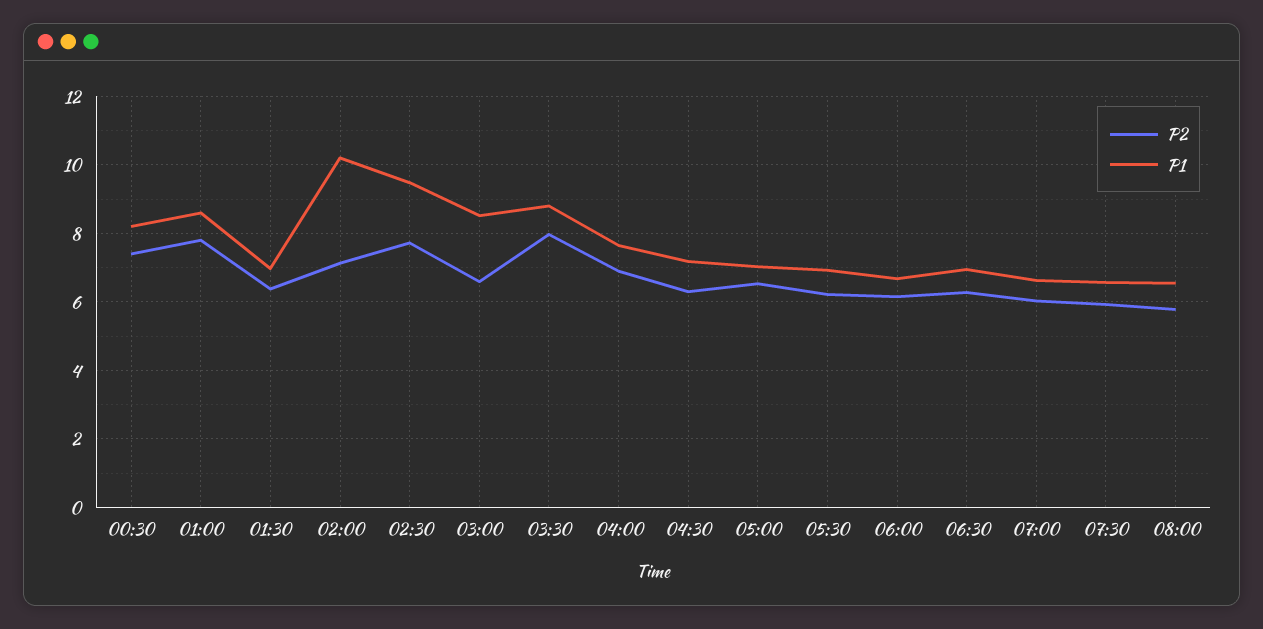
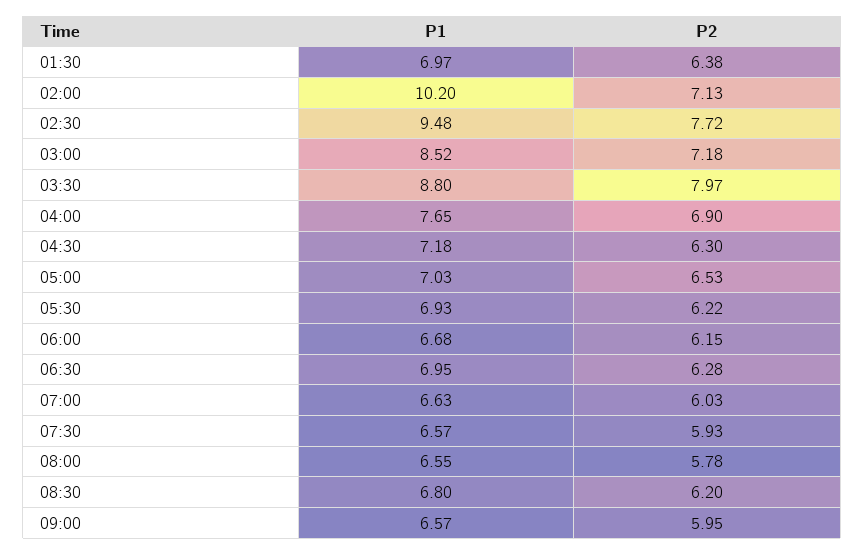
P2, 00:30: 7.4 -> none
P1, 00:30: 8.2 -> none
P2, 01:00: 7.8 -> none
P1, 01:00: 8.6 -> none
P2, 03:00: 6.6 -> 7.18
P1, 08:30: none -> 6.8
P2, 08:30: none -> 6.2
P1, 09:00: none -> 6.57
P2, 09:00: none -> 5.95

